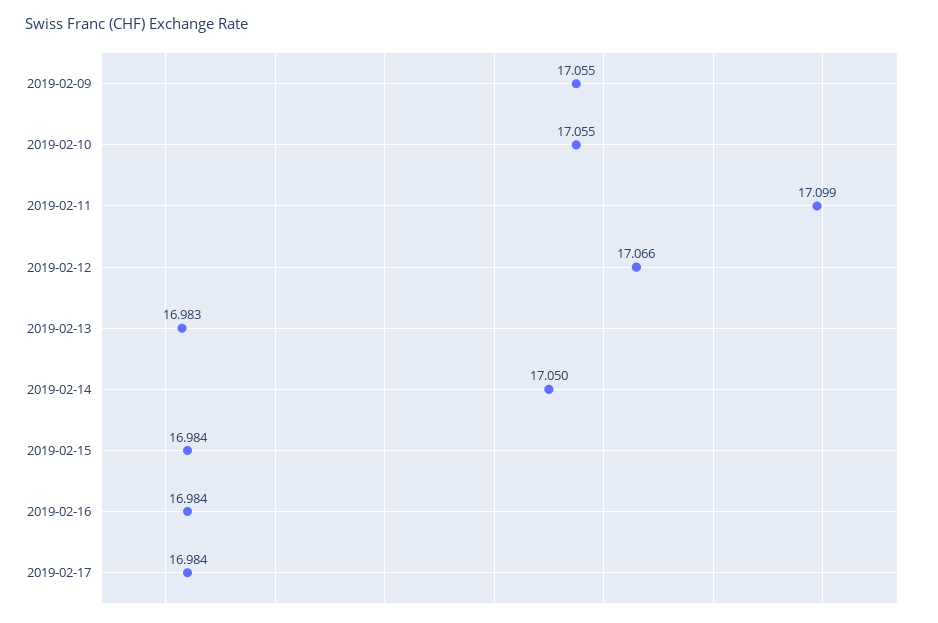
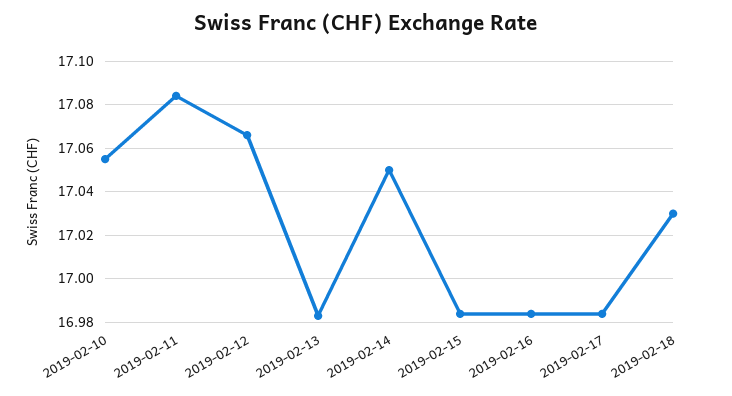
2019-02-09: 17.055 -> none
2019-02-11: 17.099 -> 17.085
2019-02-18: none -> 17.03

